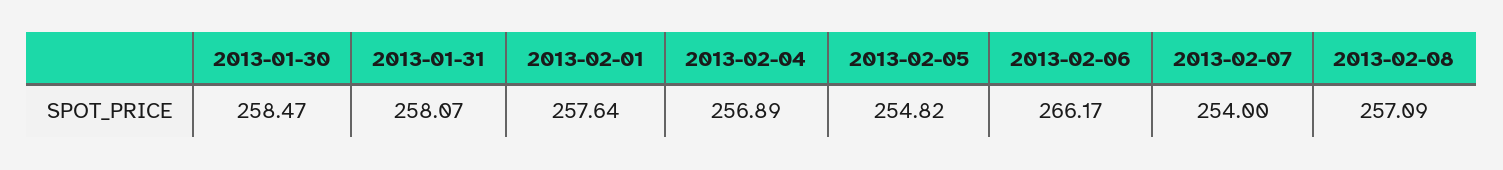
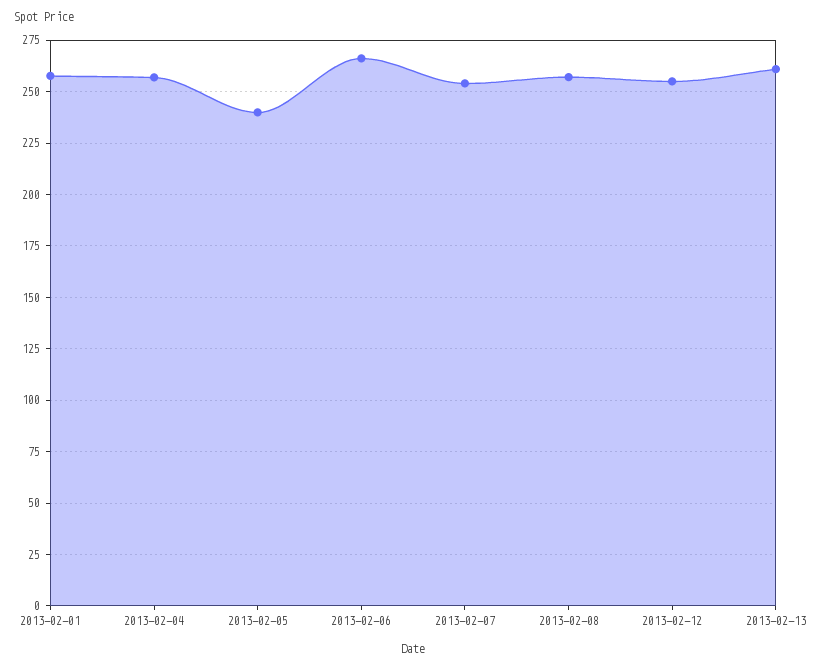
2013-01-30: 258.47 -> none
2013-01-31: 258.07 -> none
2013-02-05: 254.82 -> 240
2013-02-12: none -> 255
2013-02-13: none -> 260

